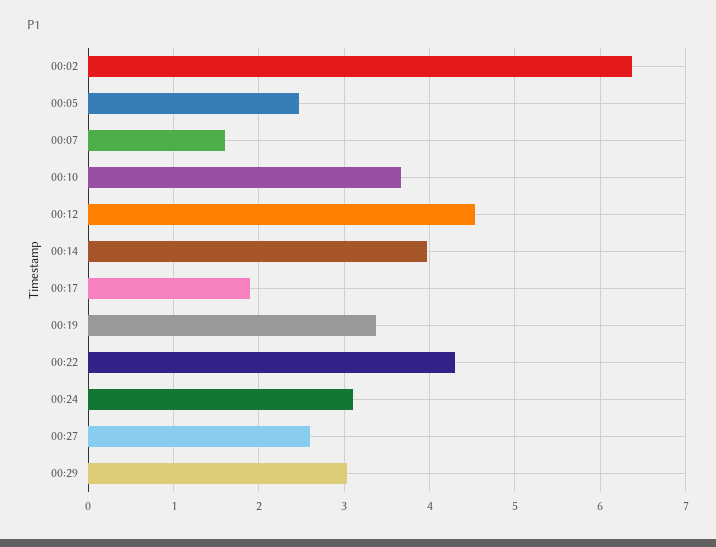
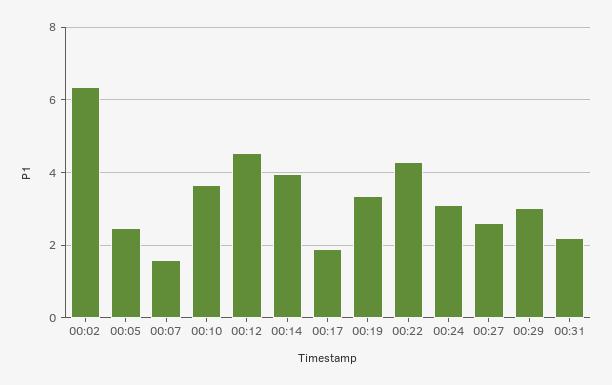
00:31: none -> 2.2

